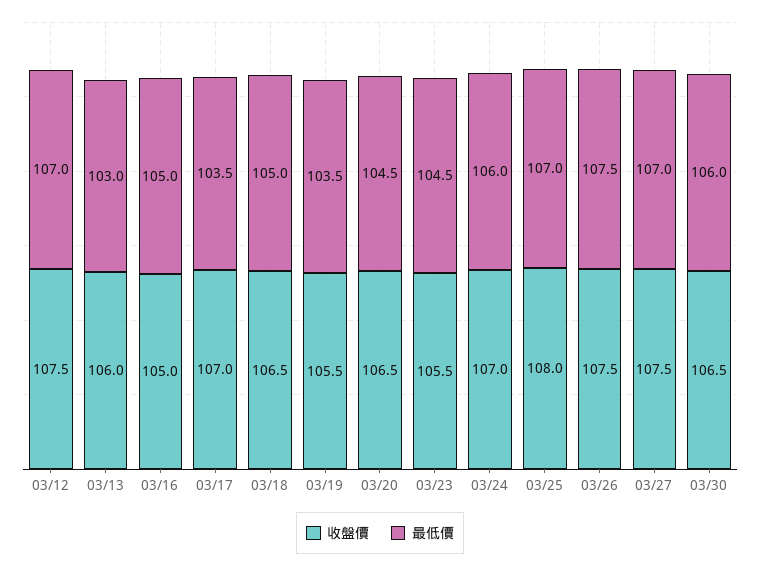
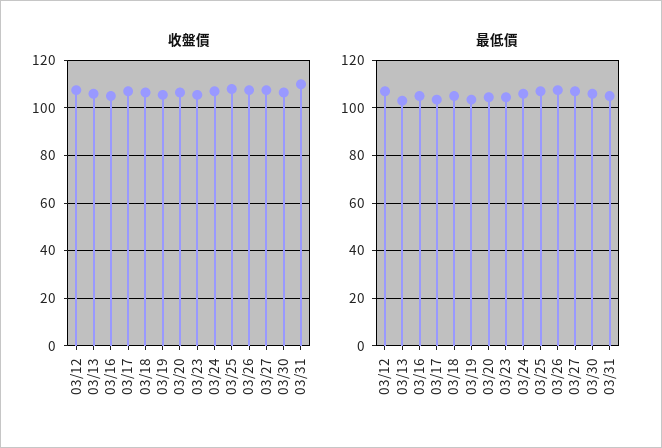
收盤價, 03/31: none -> 110
最低價, 03/31: none -> 105

